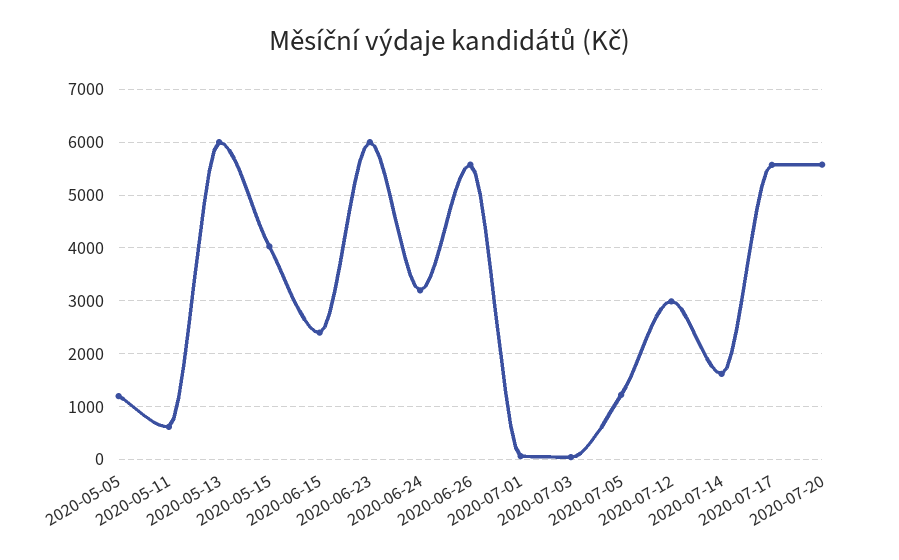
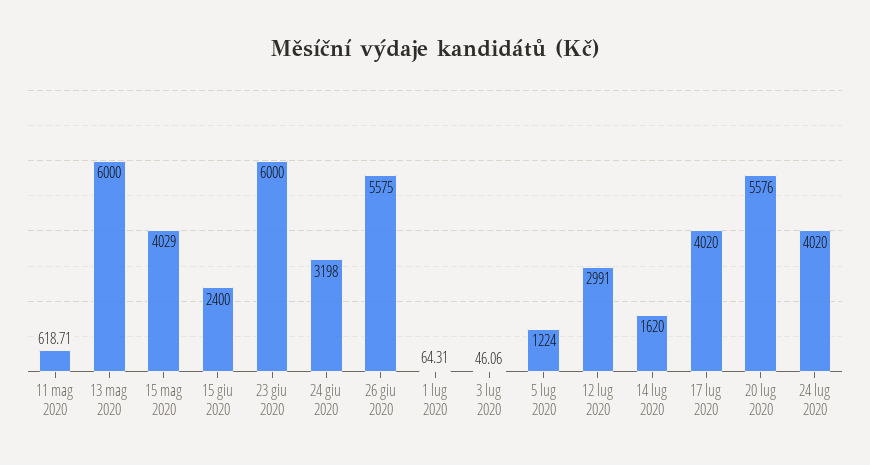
2020-05-05: 1200 -> none
2020-07-17: 5600 -> 4020
24 lug 2020: none -> 4020

